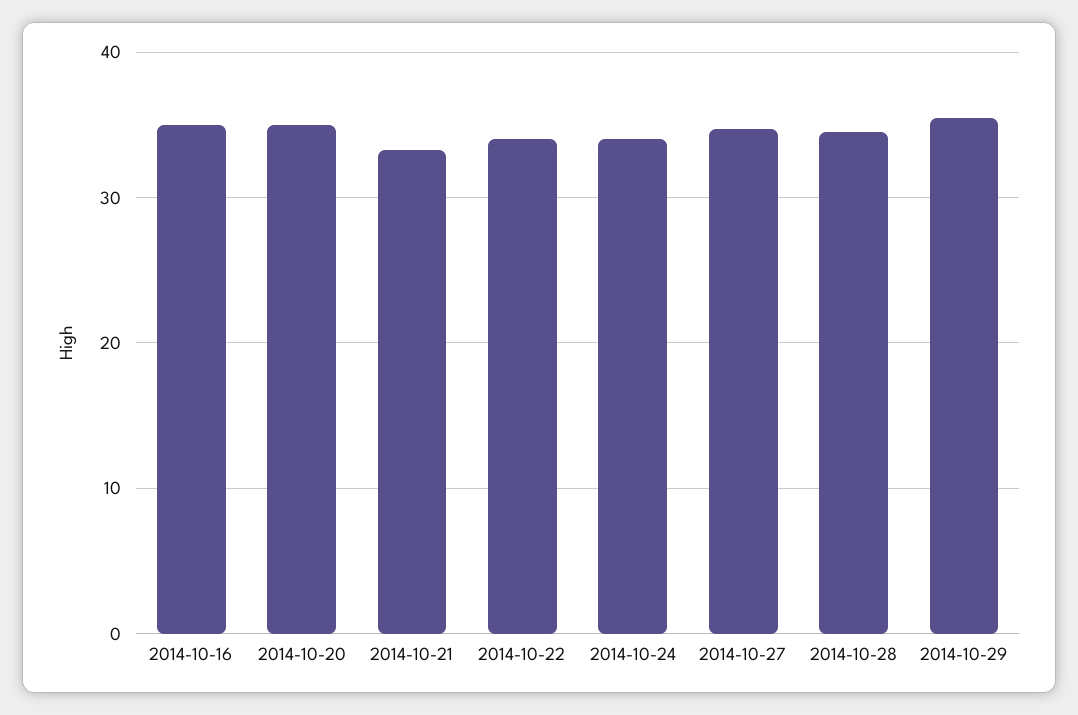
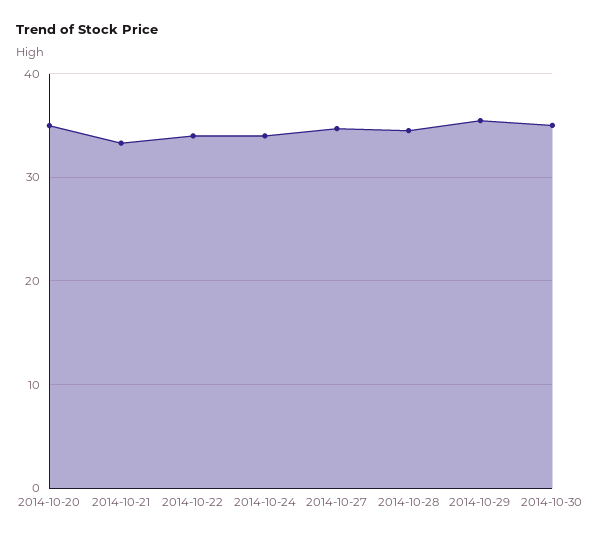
2014-10-16: 35 -> none
2014-10-30: none -> 35

